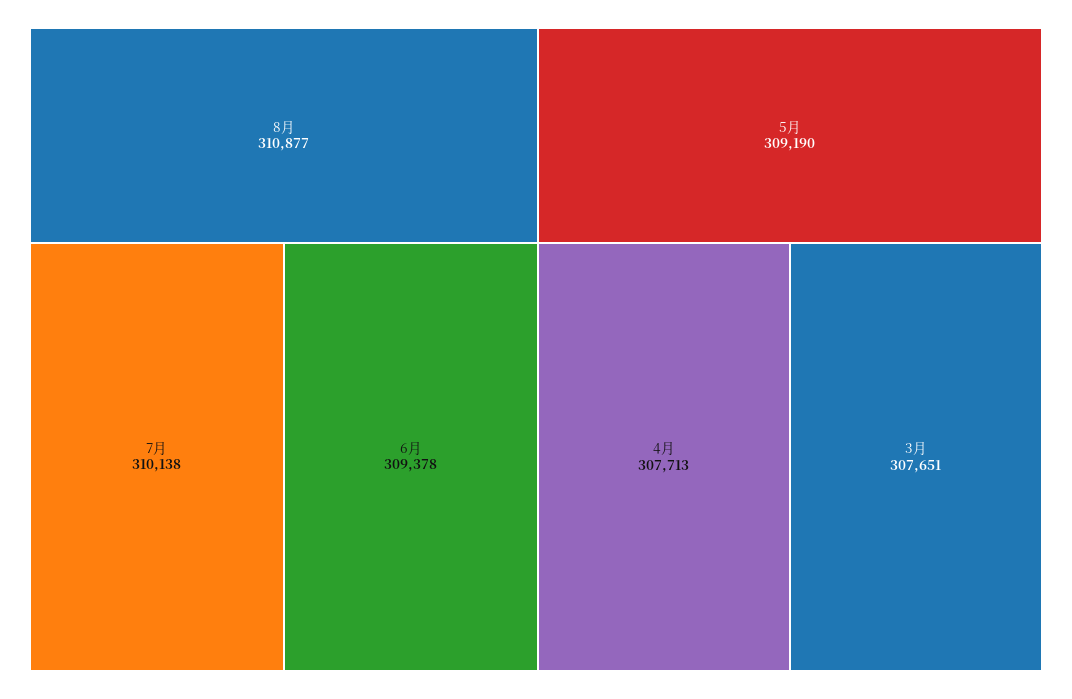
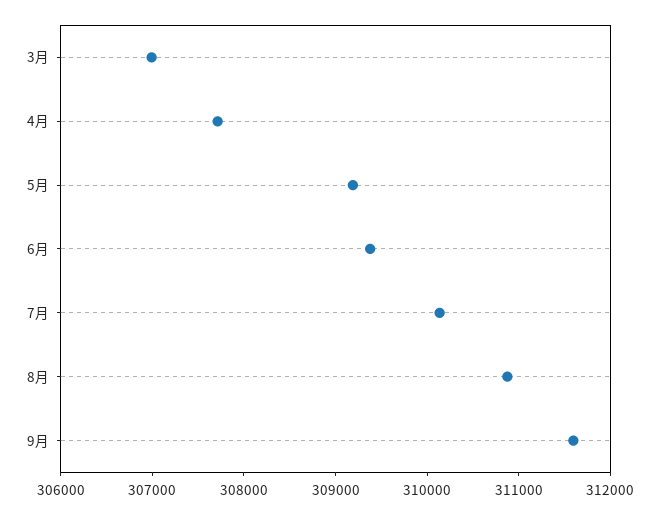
3月: 307651 -> 307000
9月: none -> 311600

